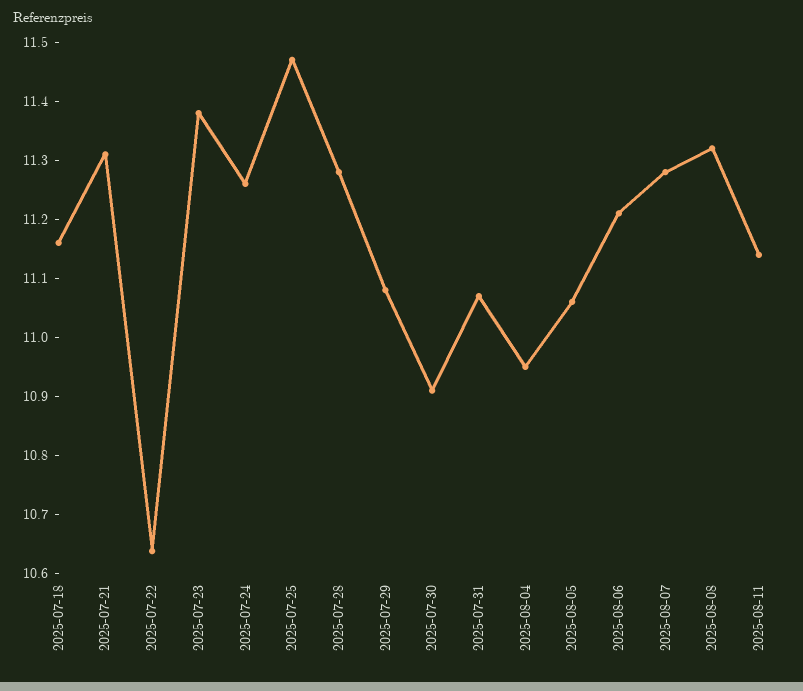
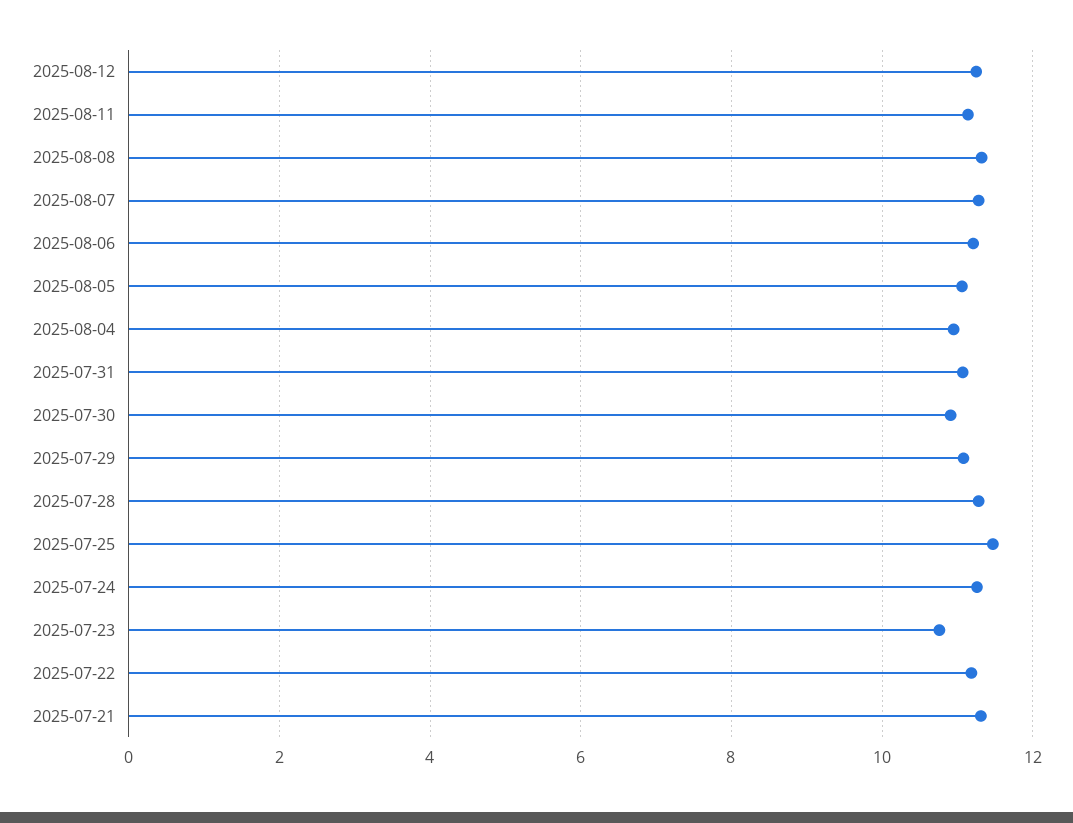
2025-07-18: 11.16 -> none
2025-07-22: 10.64 -> 11.2
2025-07-23: 11.38 -> 10.8
2025-08-12: none -> 11.2

